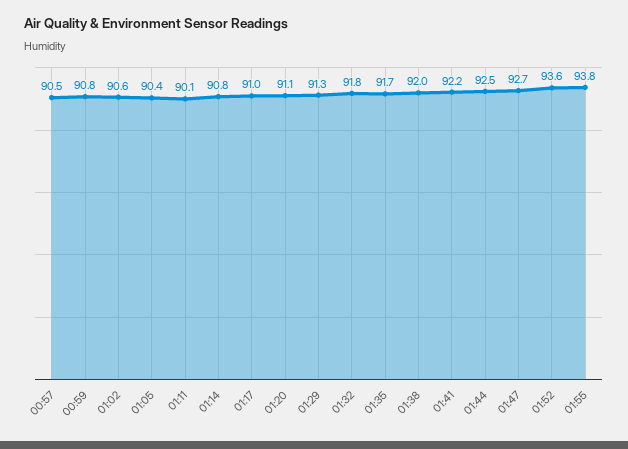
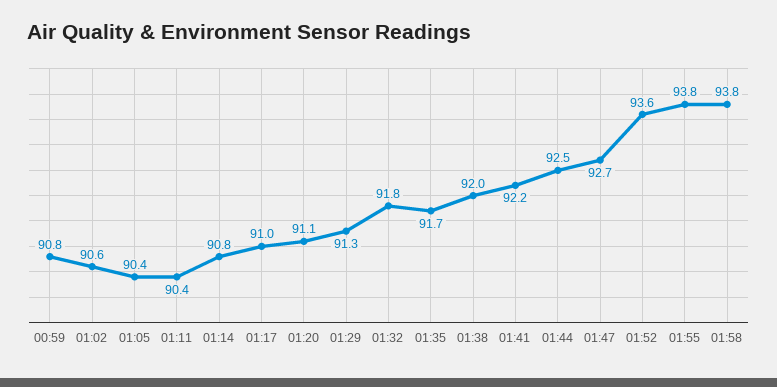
00:57: 90.5 -> none
01:11: 90.1 -> 90.4
01:58: none -> 93.8

